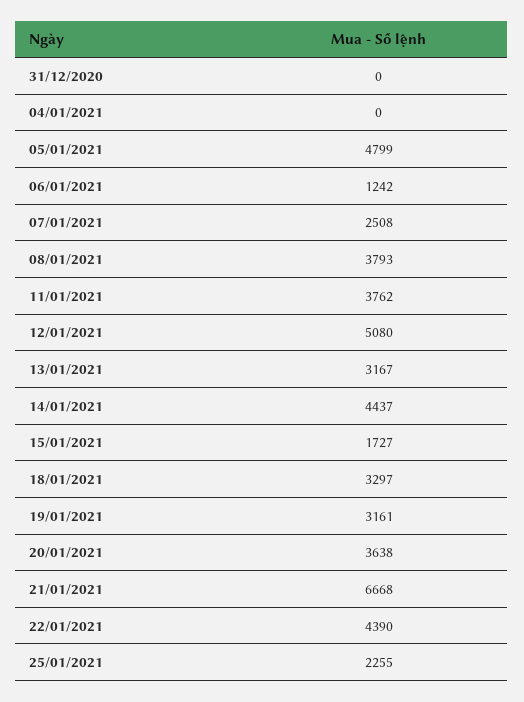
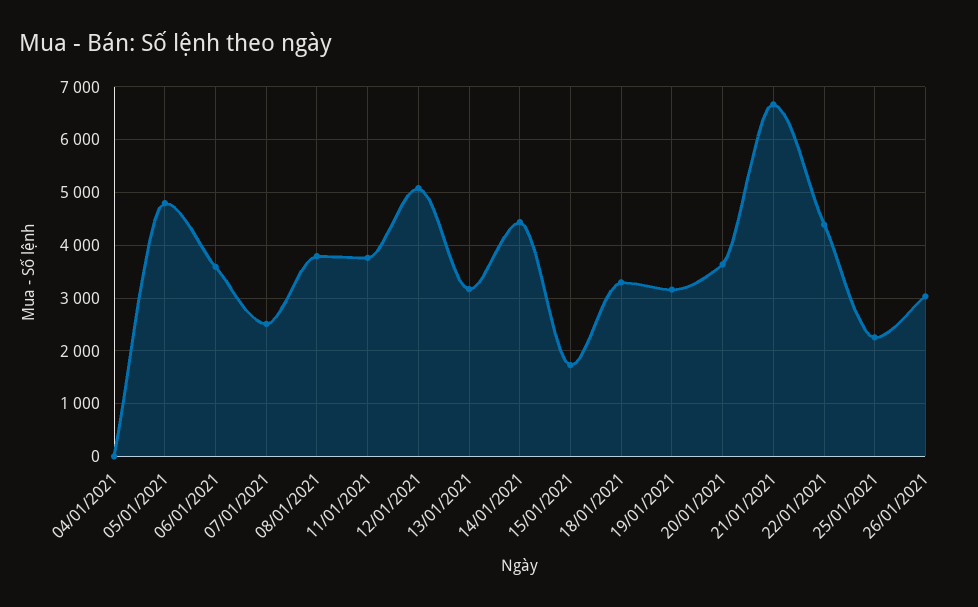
31/12/2020: 0 -> none
06/01/2021: 1242 -> 3600
26/01/2021: none -> 3000

